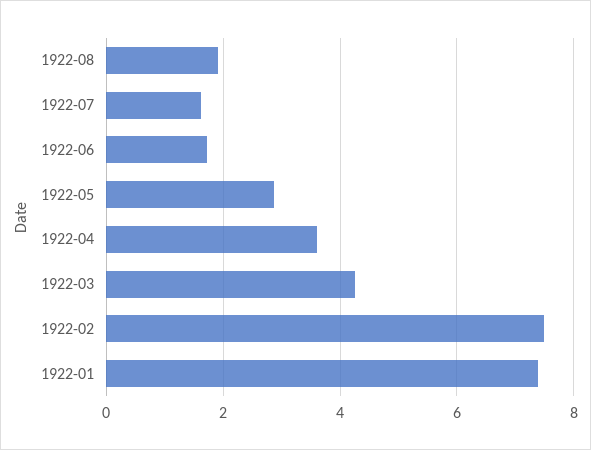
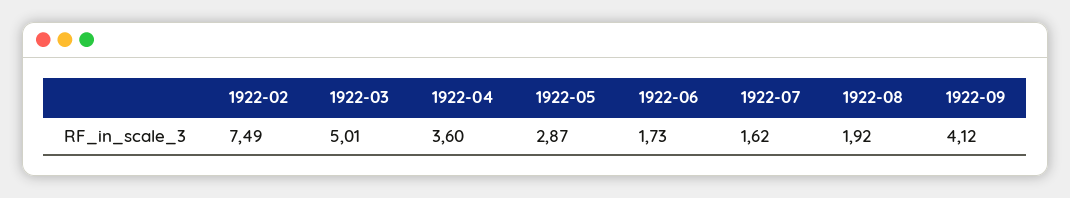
1922-03: 4.2 -> 5.01
1922-01: 7.4 -> none
1922-09: none -> 4.12

